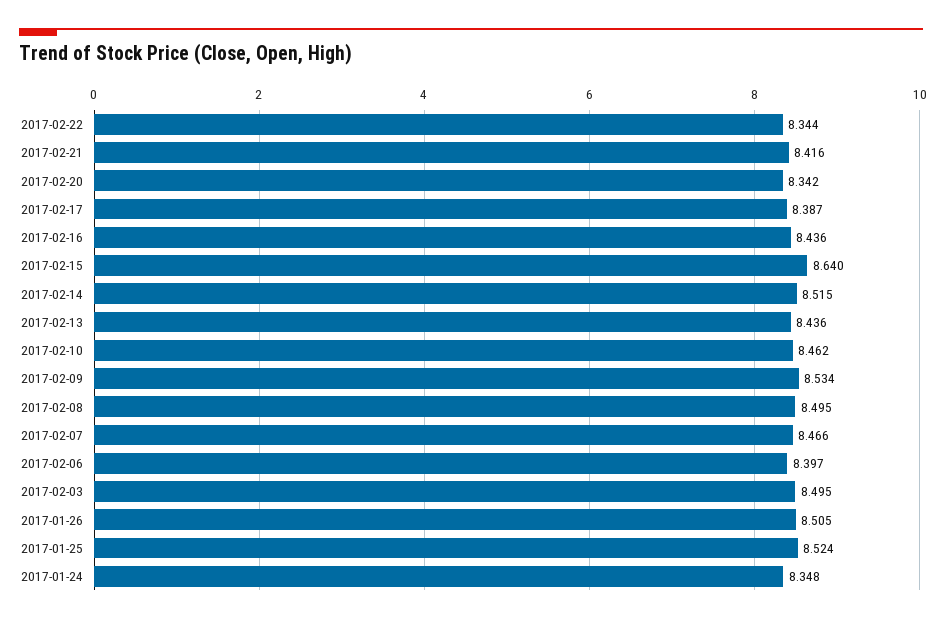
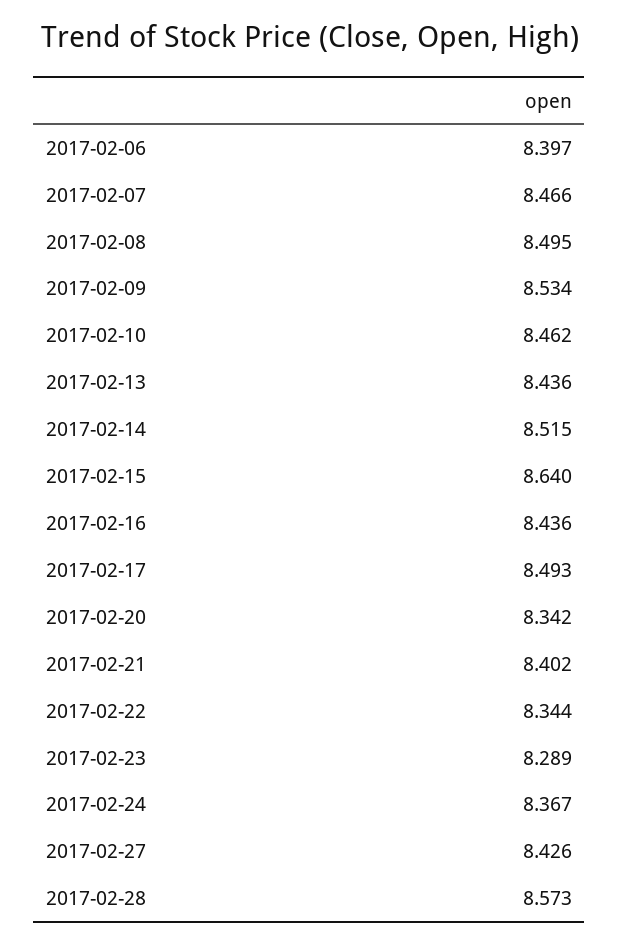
2017-02-21: 8.416 -> 8.402
2017-02-17: 8.387 -> 8.493
2017-02-03: 8.495 -> none
2017-01-26: 8.505 -> none
2017-01-25: 8.524 -> none
2017-01-24: 8.348 -> none
2017-02-23: none -> 8.289
2017-02-24: none -> 8.367
2017-02-27: none -> 8.426
2017-02-28: none -> 8.573

